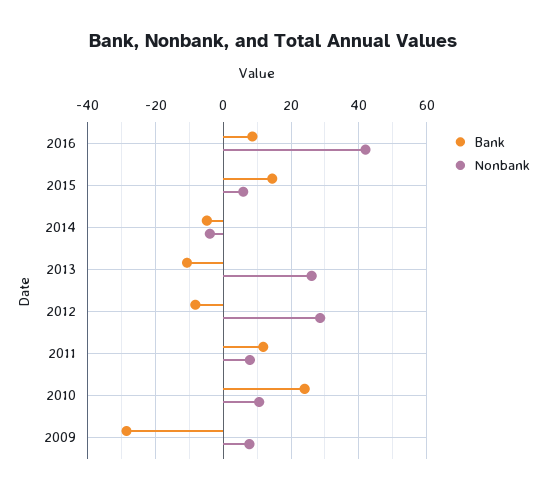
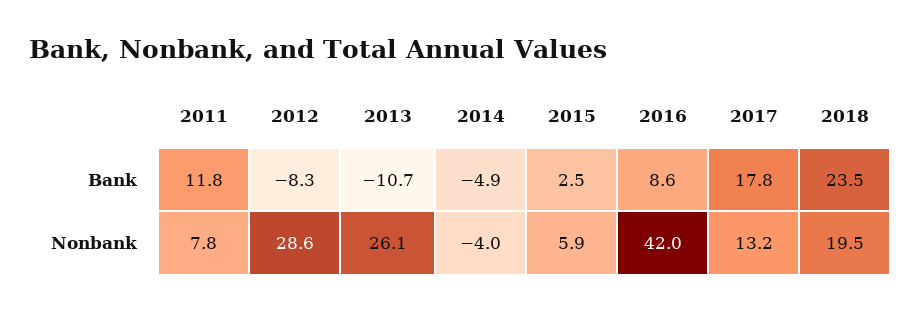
Bank, 2015: 14 -> 2.5
Bank, 2010: 24 -> none
Nonbank, 2010: 10 -> none
Bank, 2009: -28 -> none
Nonbank, 2009: 8 -> none
Bank, 2017: none -> 17.8
Bank, 2018: none -> 23.5
Nonbank, 2017: none -> 13.2
Nonbank, 2018: none -> 19.5

